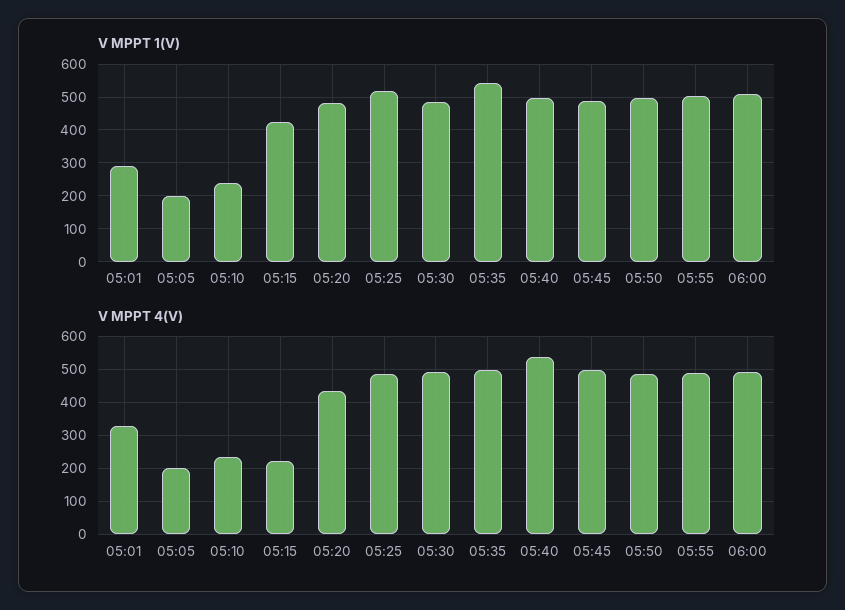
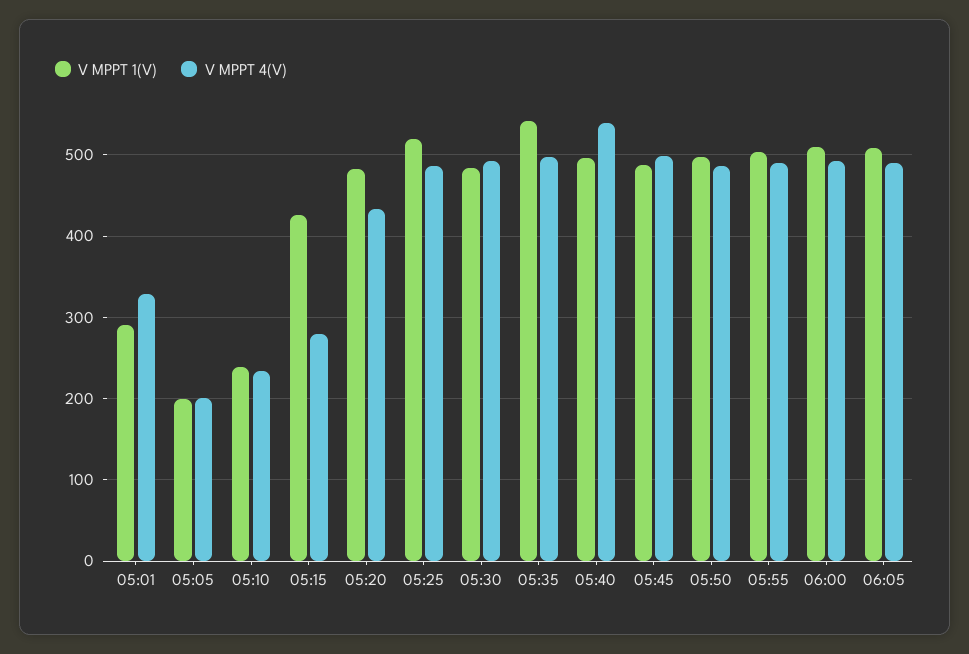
V MPPT 4(V), 05:15: 220 -> 280
V MPPT 1(V), 06:05: none -> 510
V MPPT 4(V), 06:05: none -> 490

